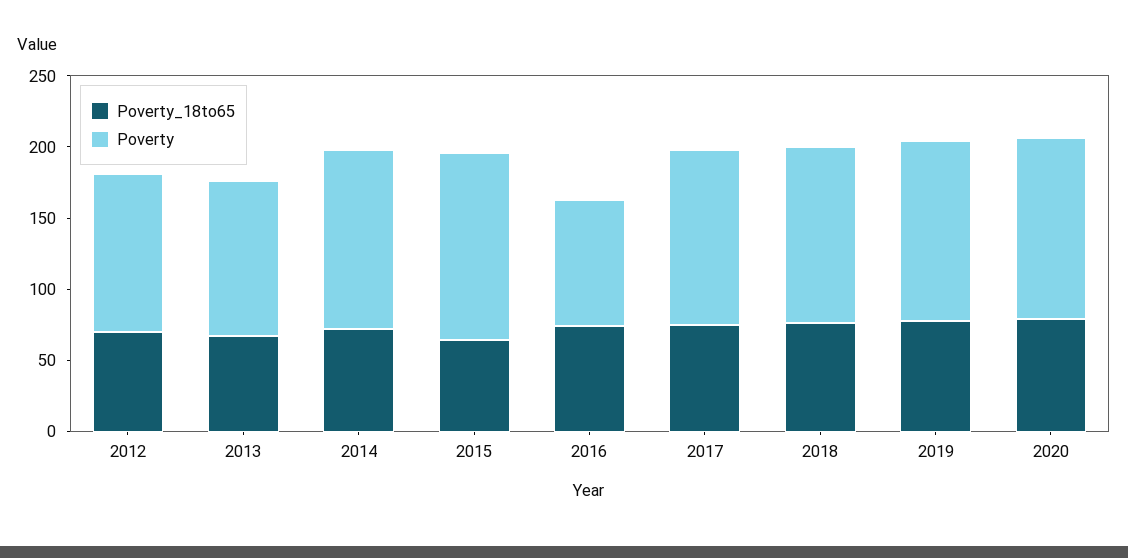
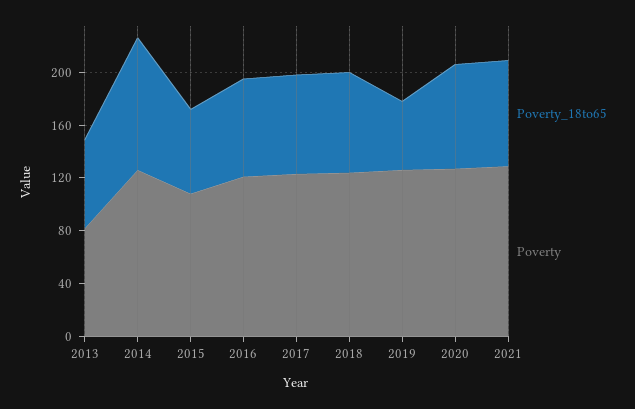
Poverty_18to65, 2012: 70 -> none
Poverty, 2012: 110 -> none
Poverty, 2013: 110 -> 80
Poverty_18to65, 2014: 70 -> 100
Poverty, 2015: 130 -> 110
Poverty, 2016: 90 -> 120
Poverty_18to65, 2019: 80 -> 50
Poverty_18to65, 2021: none -> 80
Poverty, 2021: none -> 130

